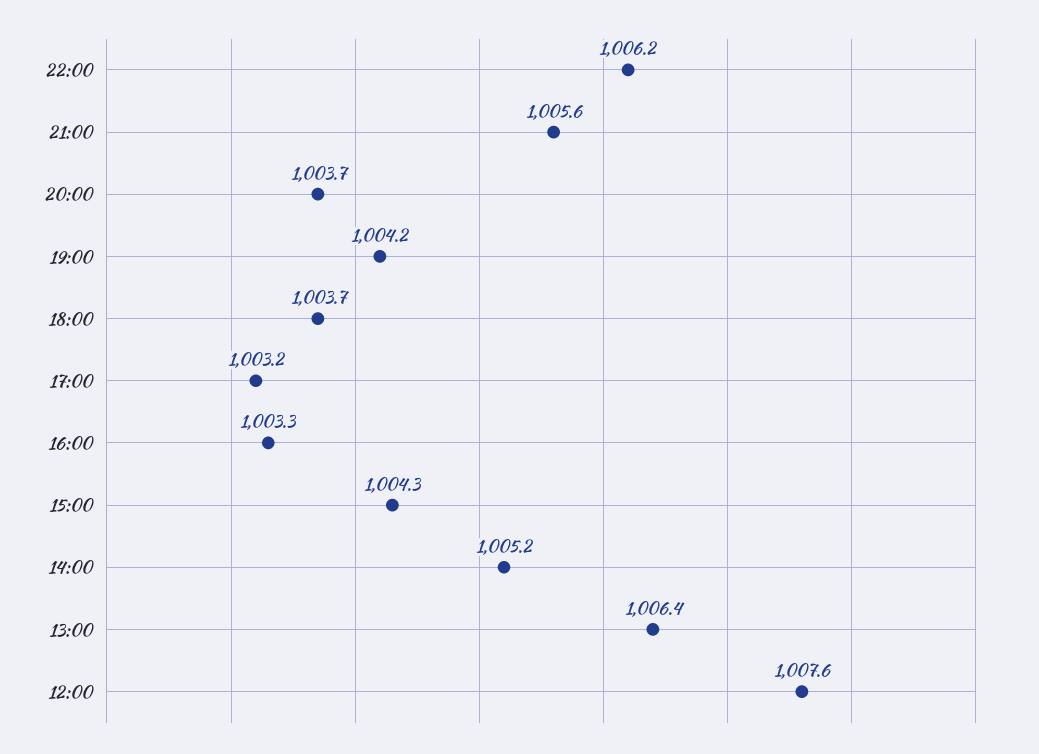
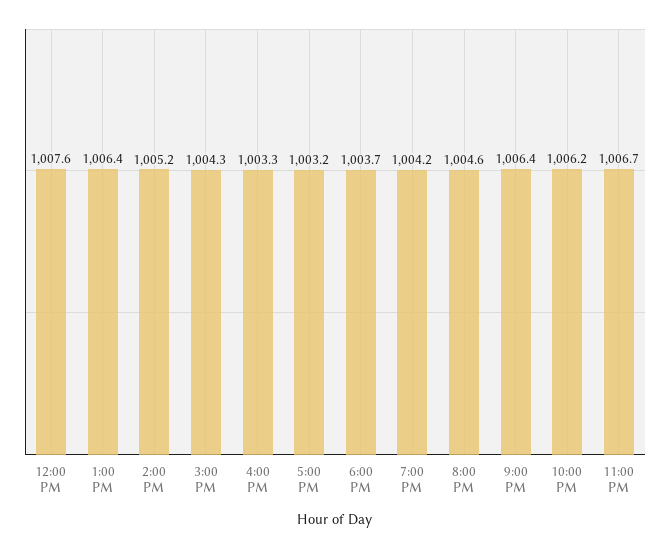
21:00: 1005.6 -> 1006.4
20:00: 1003.7 -> 1004.6
11:00 PM: none -> 1006.7

